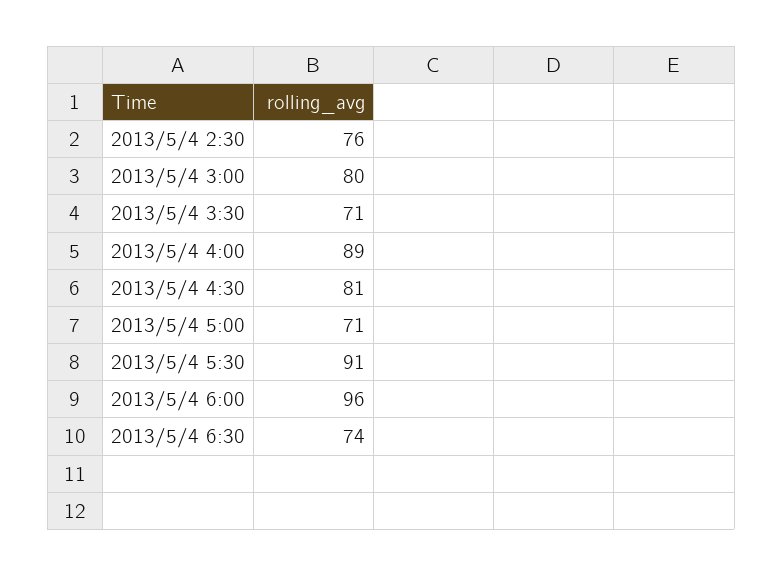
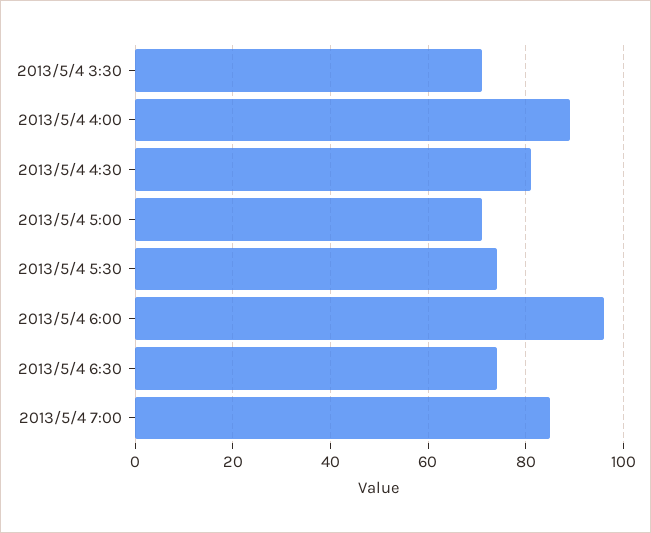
2013/5/4 2:30: 76 -> none
2013/5/4 3:00: 80 -> none
2013/5/4 5:30: 91 -> 75
2013/5/4 7:00: none -> 85

